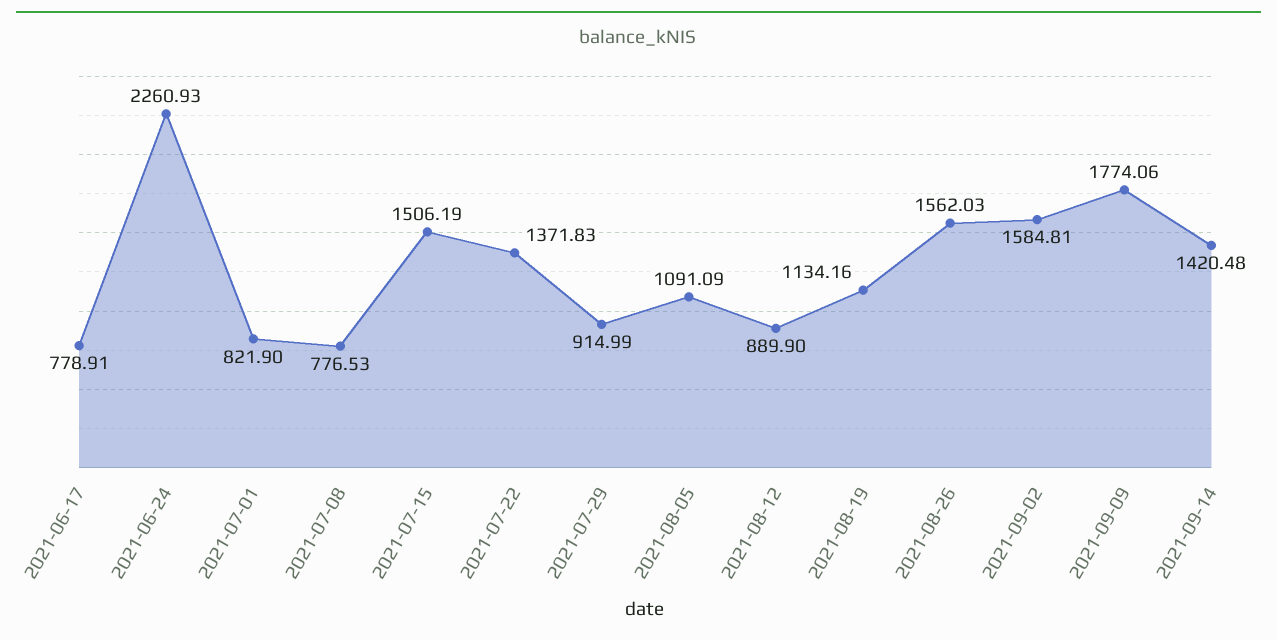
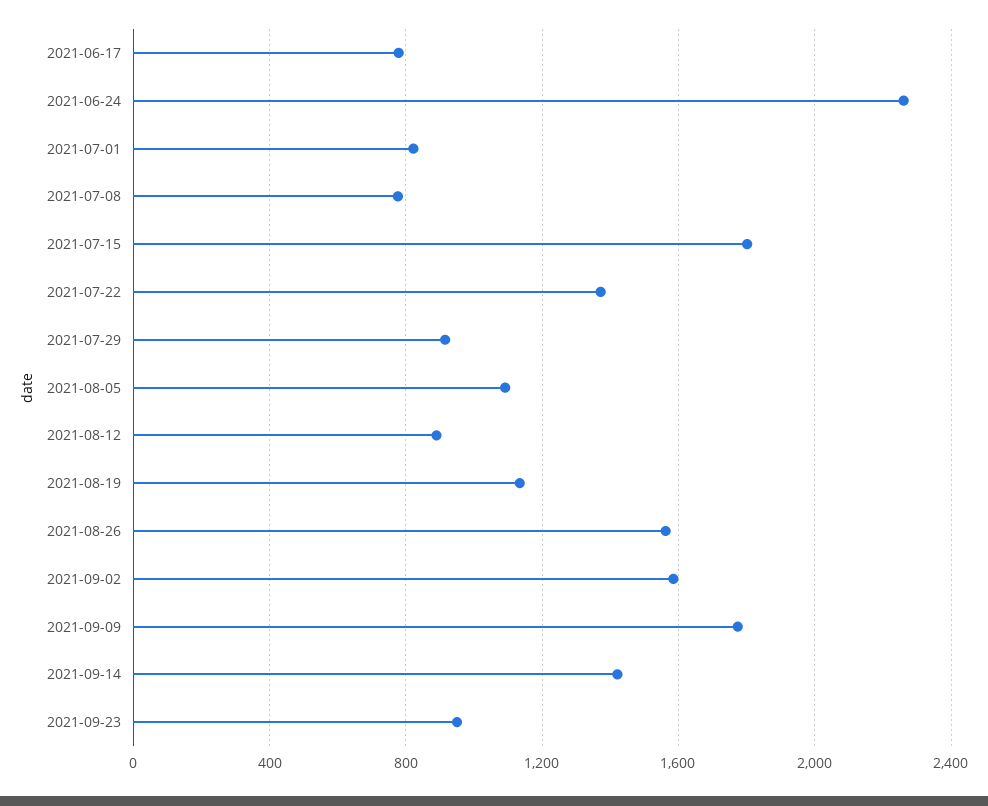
2021-07-15: 1506.19 -> 1800
2021-09-23: none -> 950

